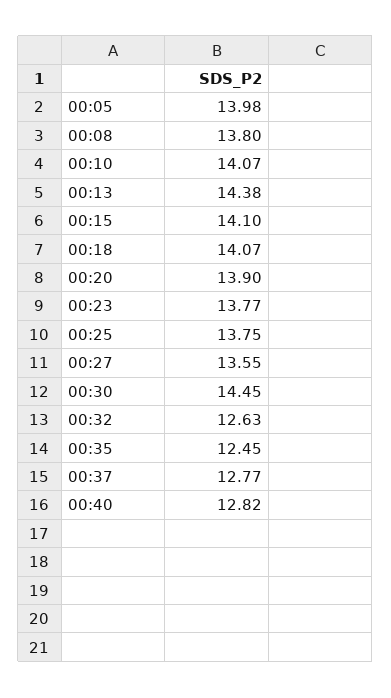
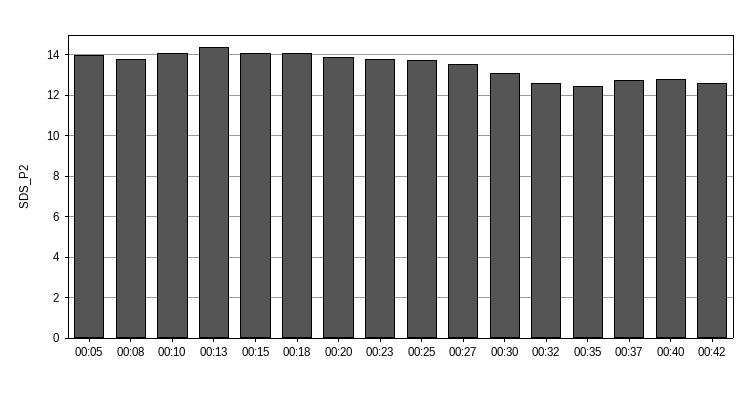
00:30: 14.45 -> 13
00:42: none -> 12.5

